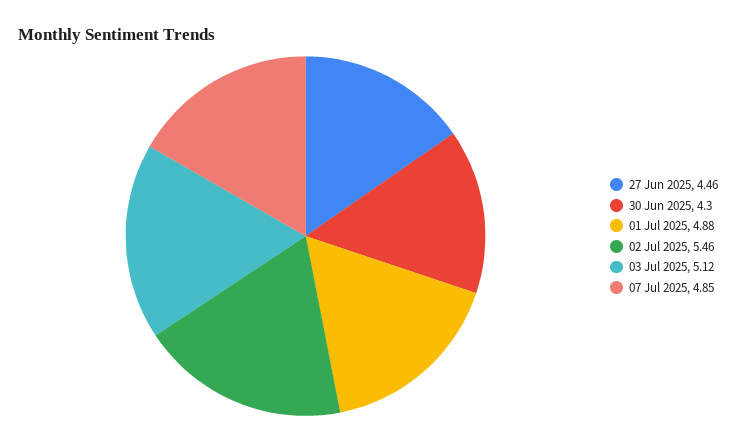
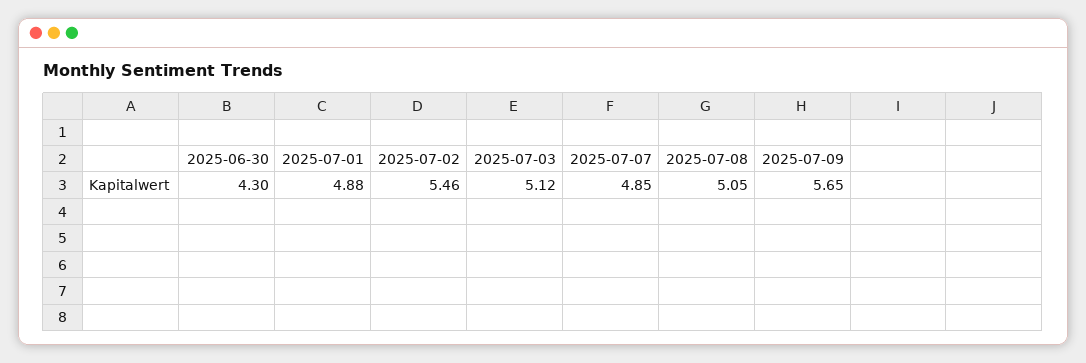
27 Jun 2025: 4.46 -> none
2025-07-08: none -> 5.05
2025-07-09: none -> 5.65

